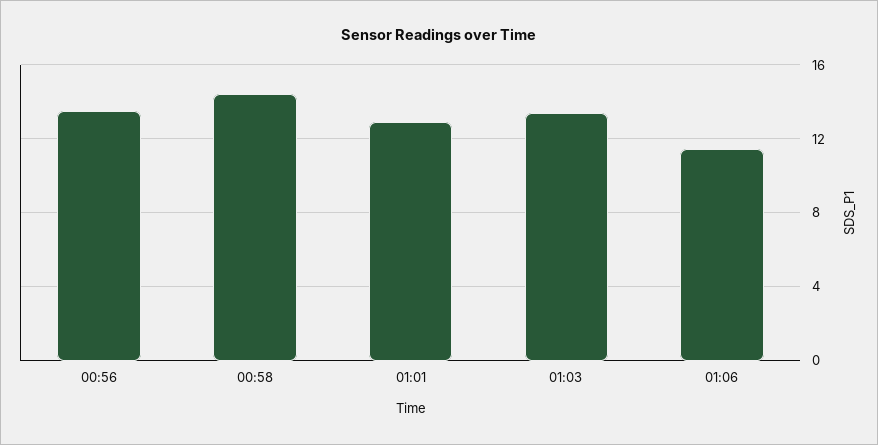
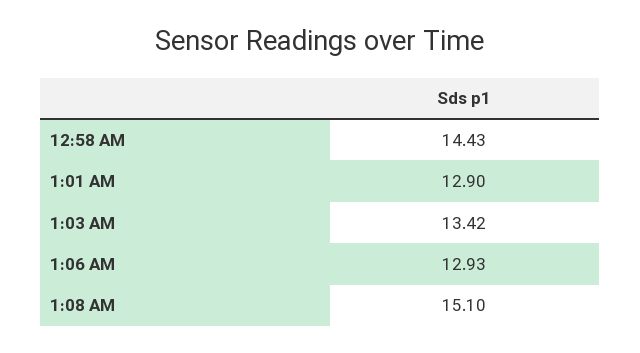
00:56: 13.5 -> none
01:06: 11.5 -> 12.93
1:08 AM: none -> 15.1

